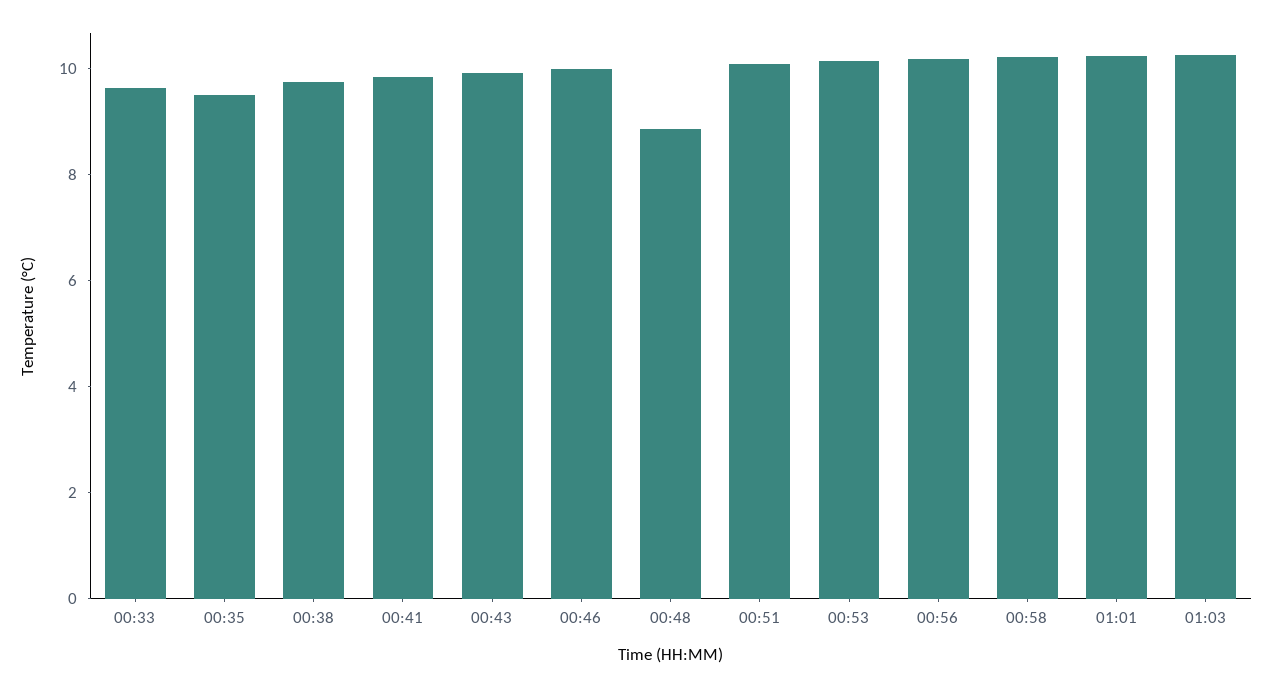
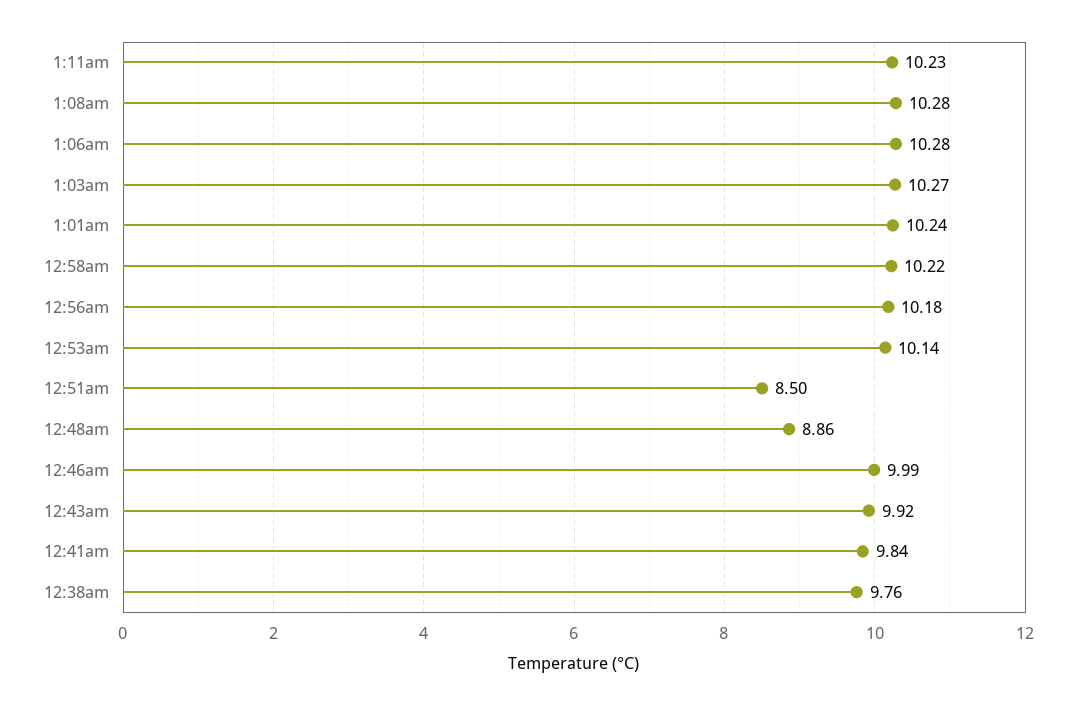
00:33: 9.5 -> none
00:35: 9.5 -> none
00:51: 10 -> 8.5
1:11am: none -> 10.23
1:08am: none -> 10.28
1:06am: none -> 10.28

